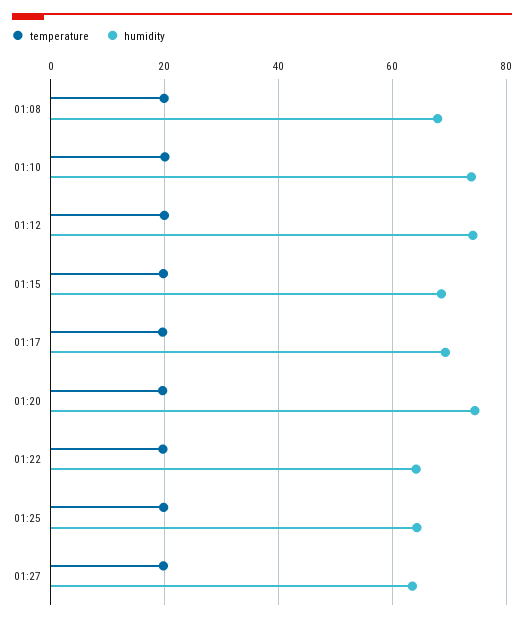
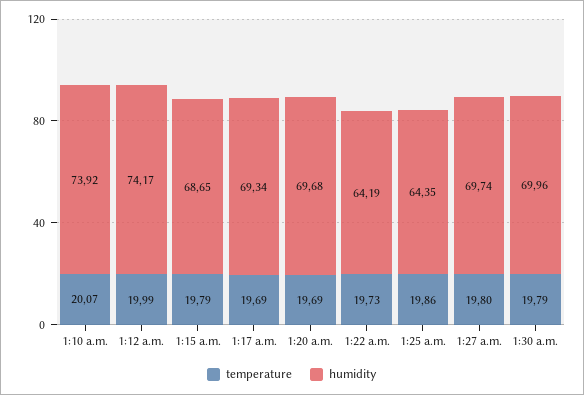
temperature, 01:08: 20 -> none
humidity, 01:08: 68 -> none
humidity, 01:20: 74 -> 69.68
humidity, 01:27: 64 -> 69.74
temperature, 1:30 a.m.: none -> 19.79
humidity, 1:30 a.m.: none -> 69.96

